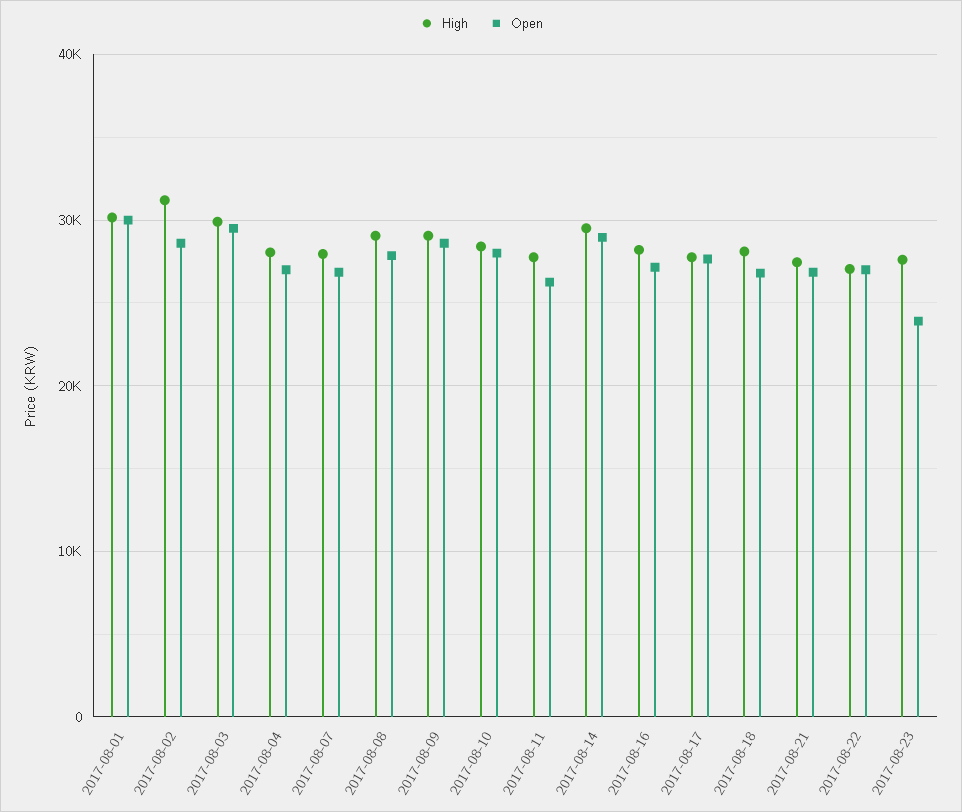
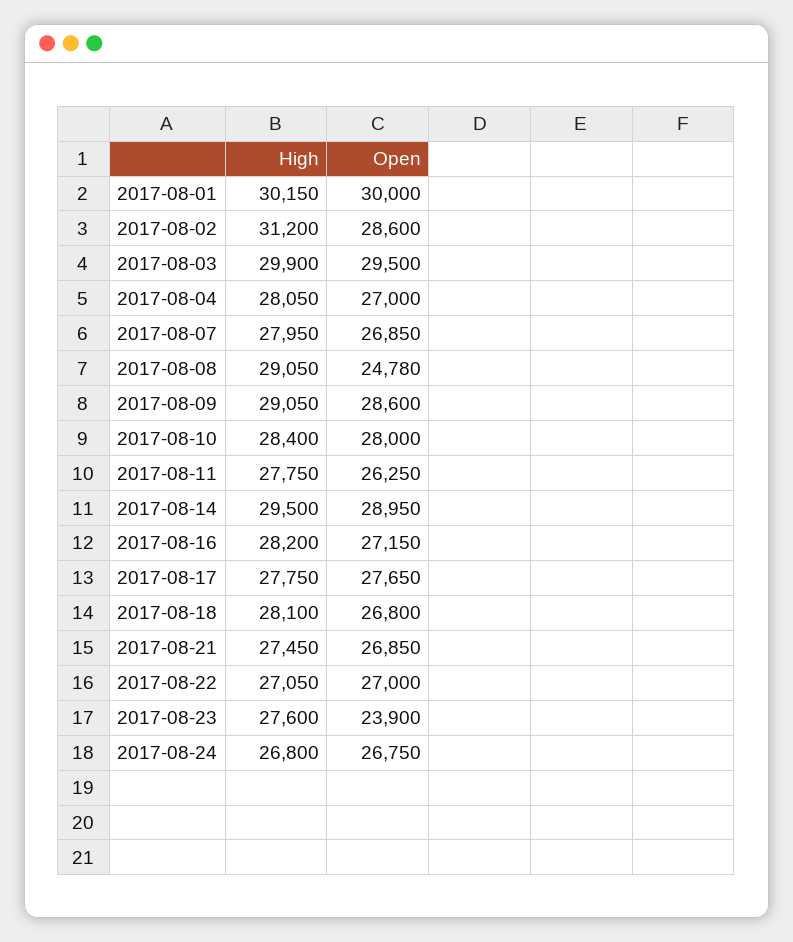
Open, 2017-08-08: 28000 -> 24780
High, 2017-08-24: none -> 26800
Open, 2017-08-24: none -> 26750

